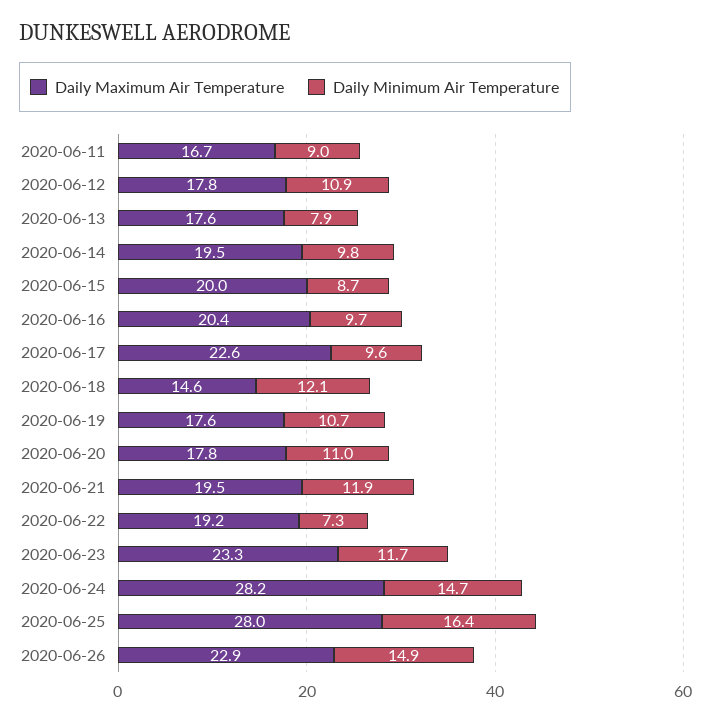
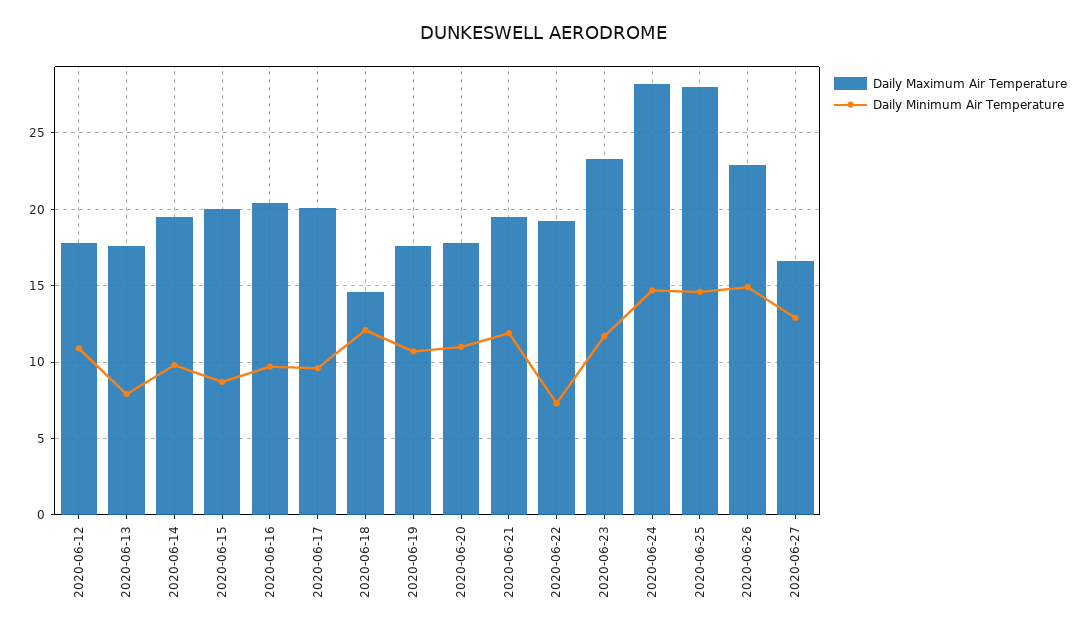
Daily Maximum Air Temperature, 2020-06-11: 16.7 -> none
Daily Minimum Air Temperature, 2020-06-11: 9 -> none
Daily Maximum Air Temperature, 2020-06-17: 22.6 -> 20
Daily Minimum Air Temperature, 2020-06-25: 16.4 -> 14.5
Daily Maximum Air Temperature, 2020-06-27: none -> 16.5
Daily Minimum Air Temperature, 2020-06-27: none -> 13

